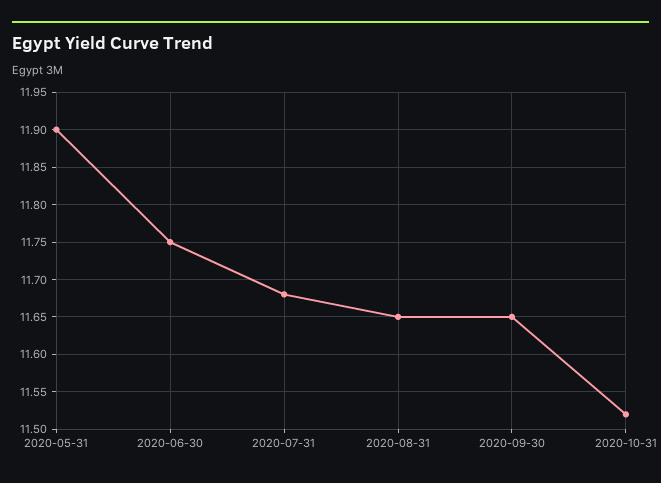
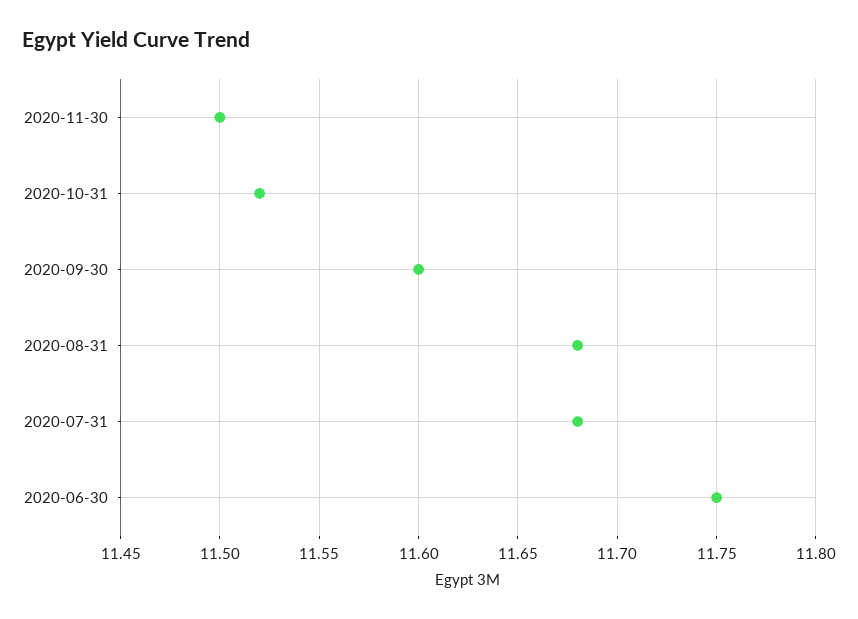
2020-05-31: 11.9 -> none
2020-08-31: 11.65 -> 11.68
2020-09-30: 11.65 -> 11.6
2020-11-30: none -> 11.5

